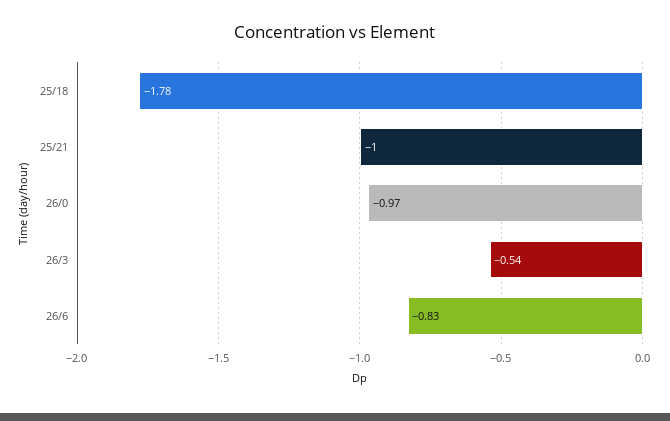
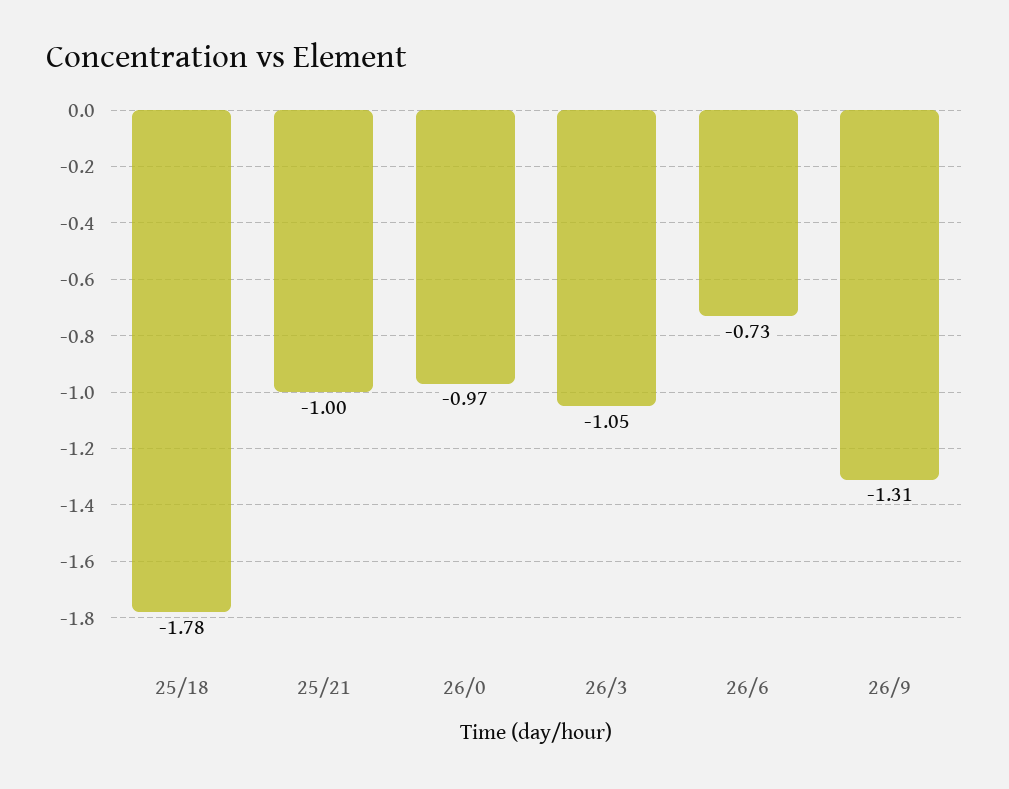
26/3: -0.54 -> -1.05
26/6: -0.83 -> -0.73
26/9: none -> -1.31

